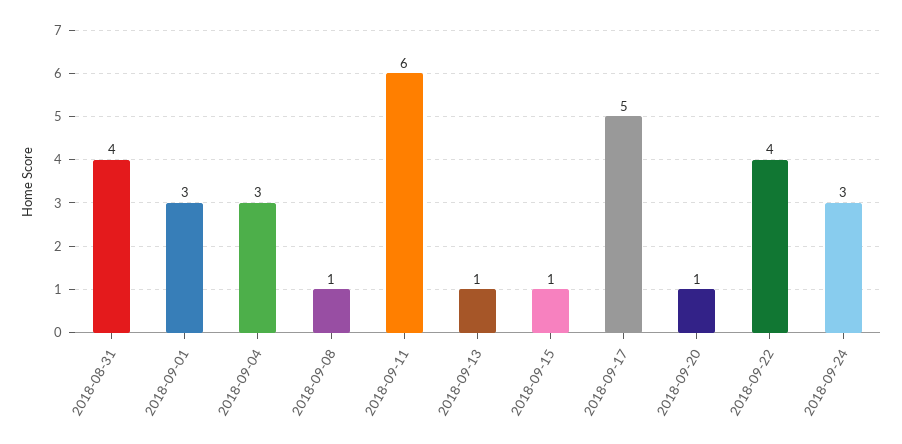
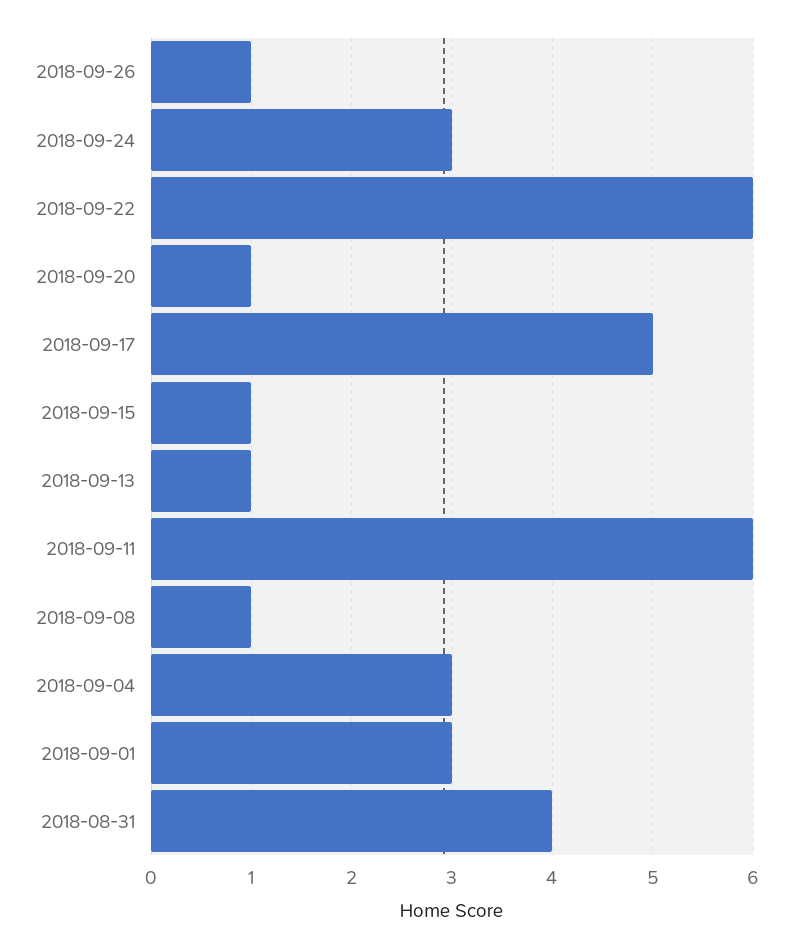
2018-09-22: 4 -> 6
2018-09-26: none -> 1

